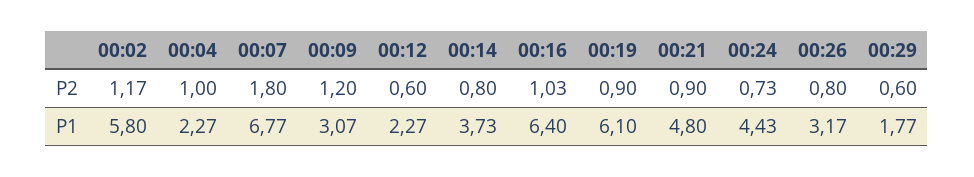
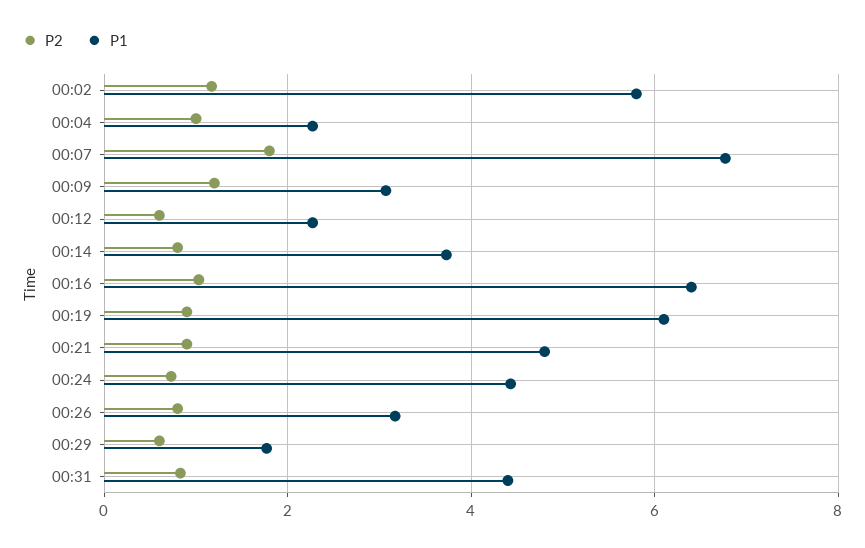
P2, 00:31: none -> 0.8
P1, 00:31: none -> 4.4

